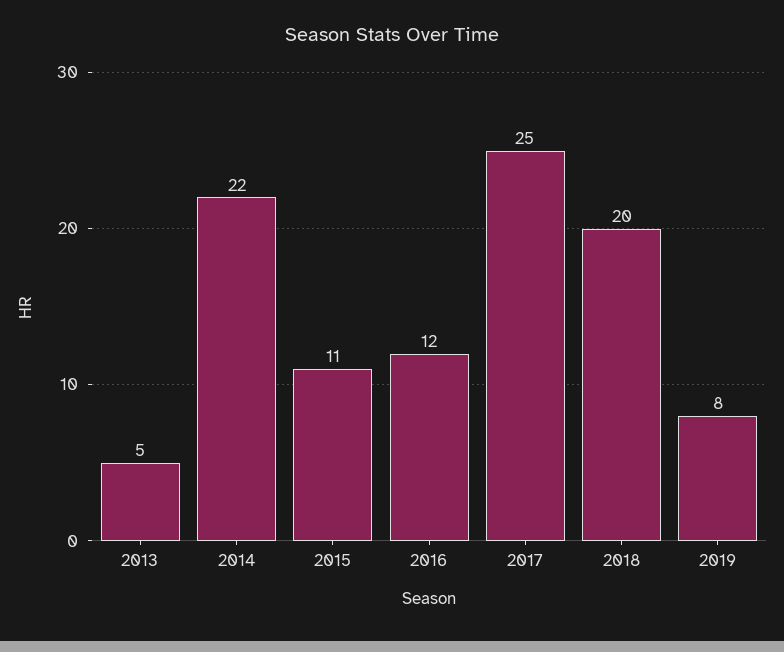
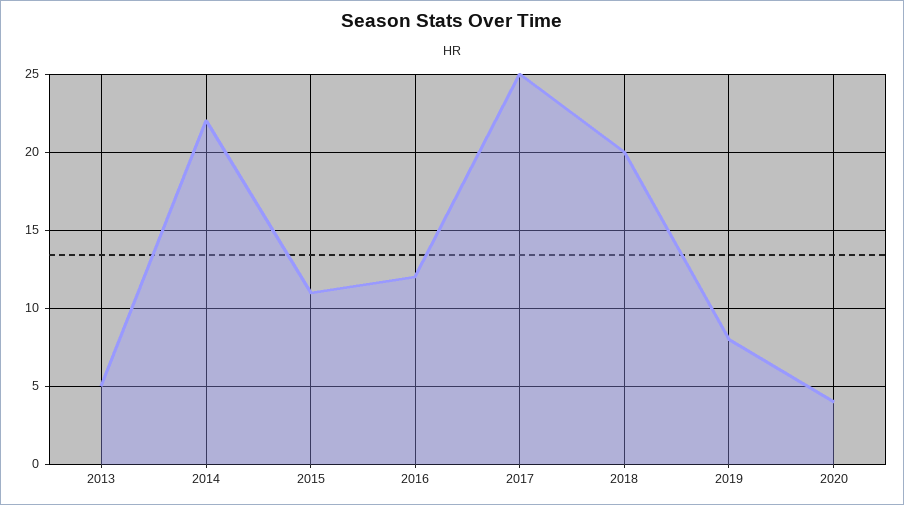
2020: none -> 4

